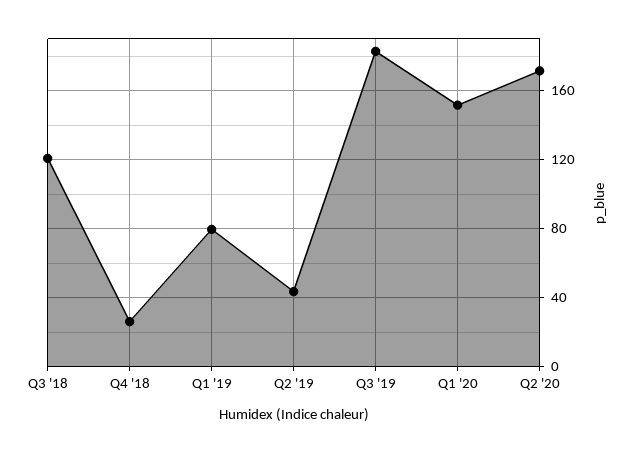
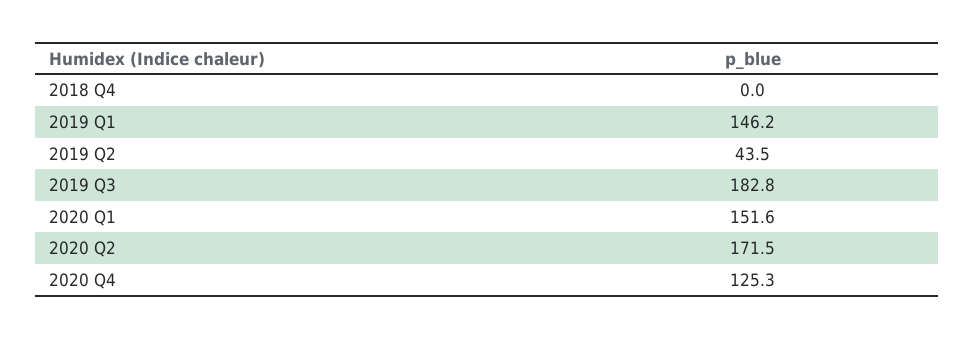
Q3 '18: 120 -> none
Q4 '18: 25 -> 0
Q1 '19: 80 -> 146.2
2020 Q4: none -> 125.3

